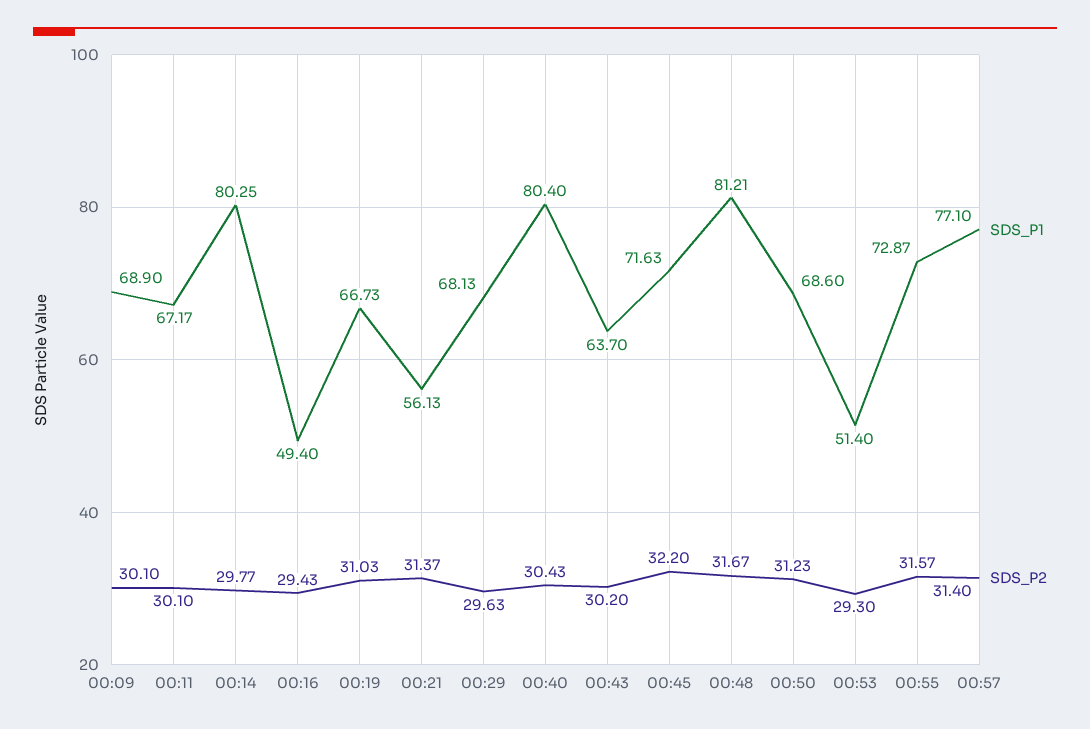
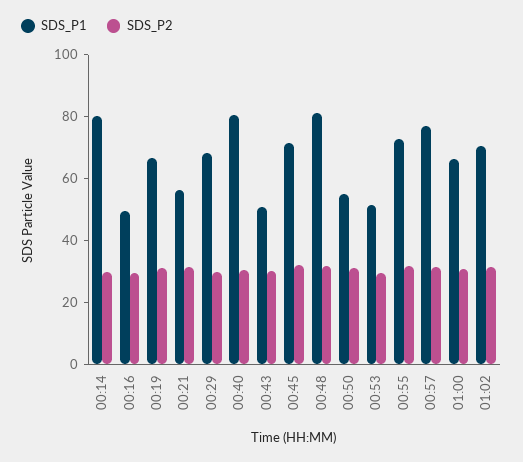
SDS_P1, 00:09: 68.9 -> none
SDS_P2, 00:09: 30.1 -> none
SDS_P1, 00:11: 67.17 -> none
SDS_P2, 00:11: 30.1 -> none
SDS_P1, 00:43: 63.7 -> 50
SDS_P1, 00:50: 68.6 -> 55
SDS_P1, 01:00: none -> 65
SDS_P2, 01:00: none -> 30
SDS_P1, 01:02: none -> 70
SDS_P2, 01:02: none -> 30

